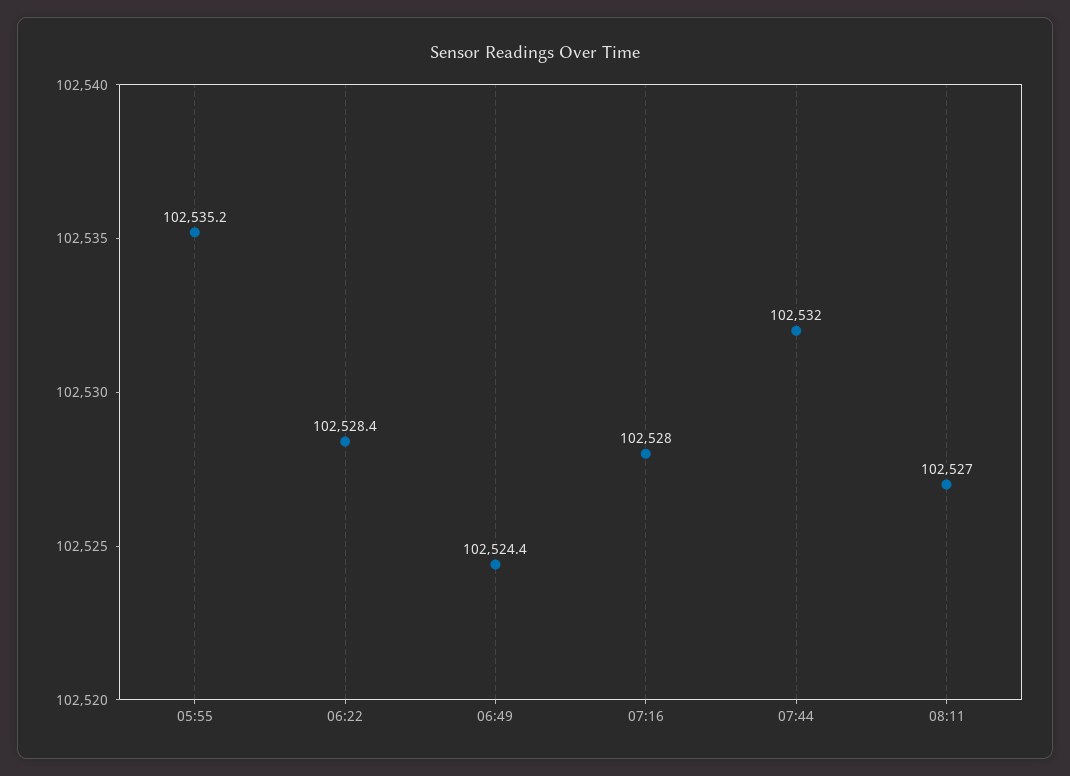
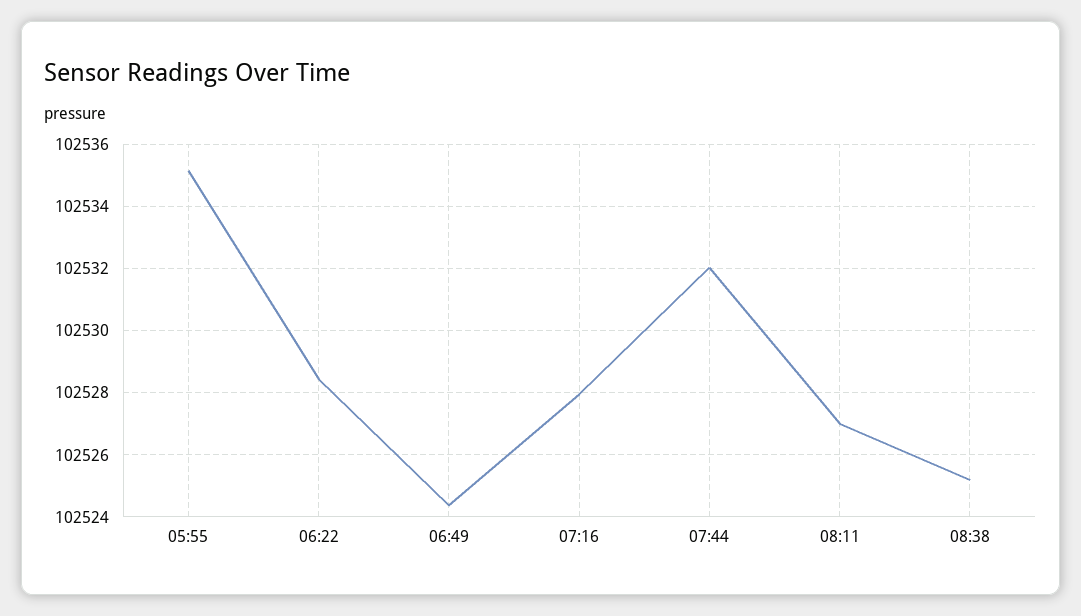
08:38: none -> 102525.2

